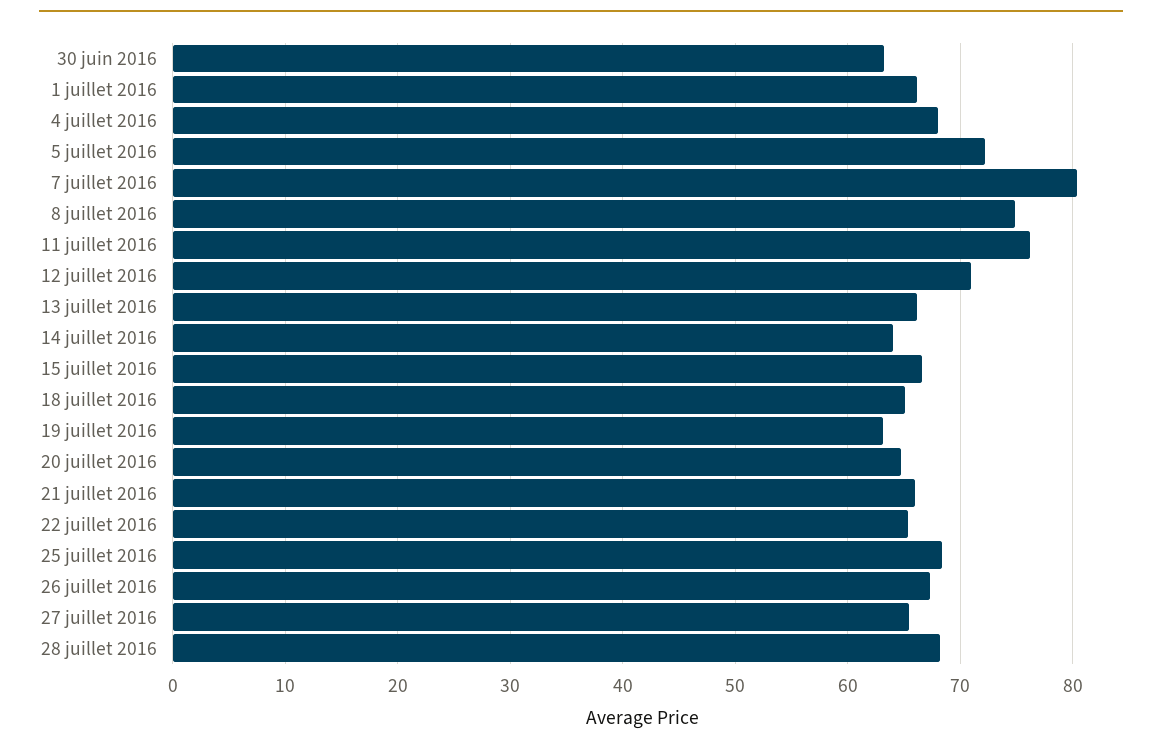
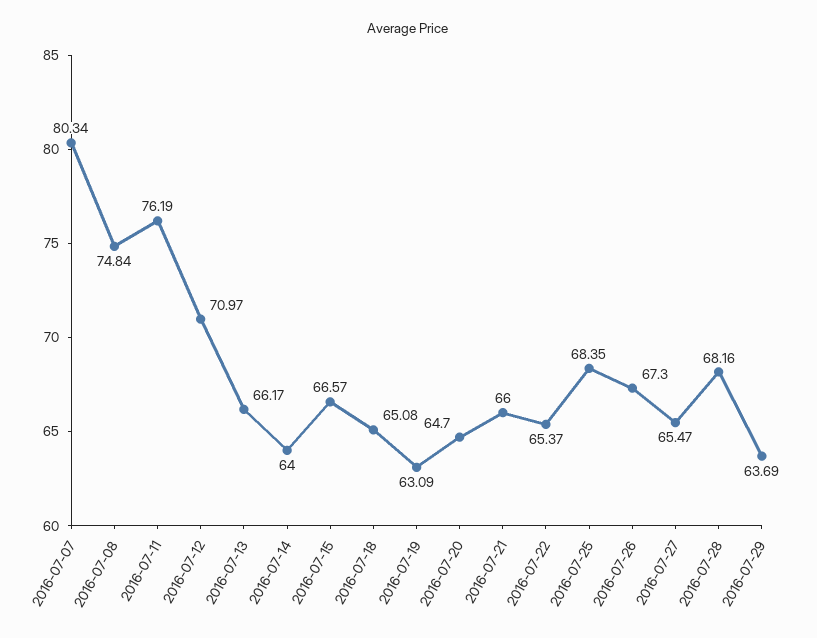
30 juin 2016: 63 -> none
1 juillet 2016: 66 -> none
4 juillet 2016: 68 -> none
5 juillet 2016: 72 -> none
2016-07-29: none -> 63.69

